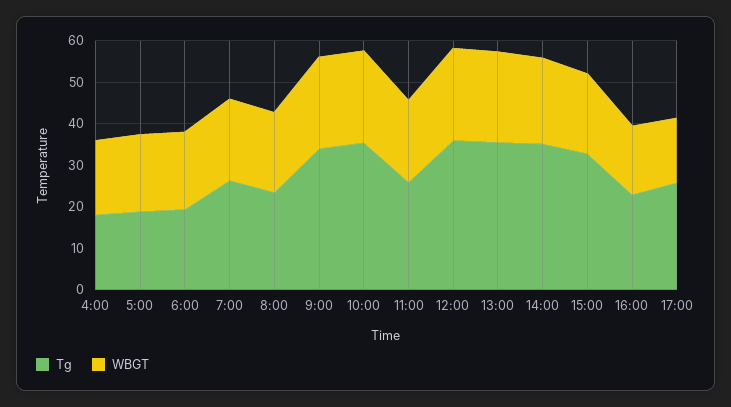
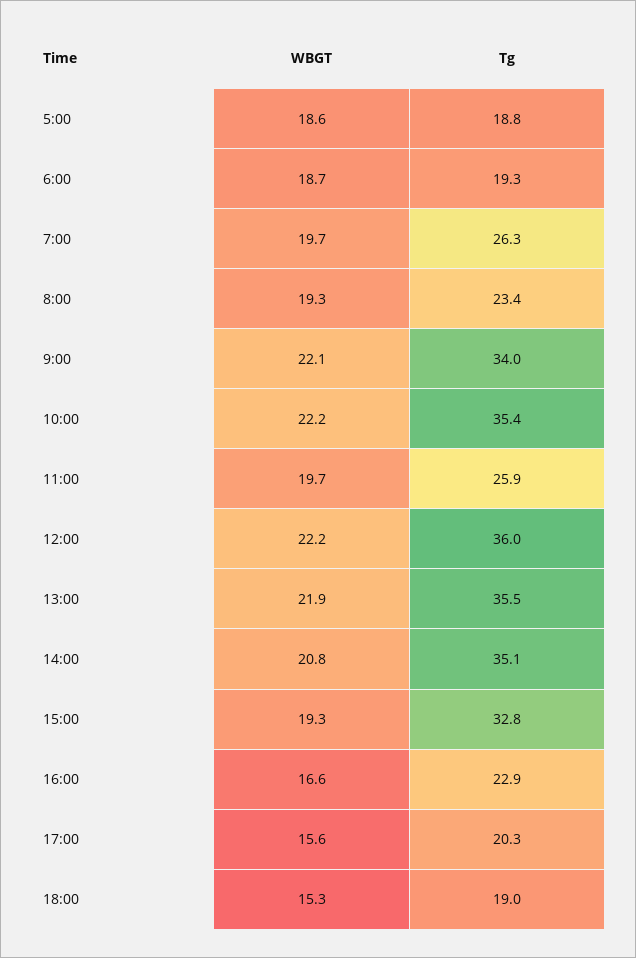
Tg, 4:00: 18 -> none
WBGT, 4:00: 18 -> none
Tg, 17:00: 26 -> 20.3
WBGT, 18:00: none -> 15.3
Tg, 18:00: none -> 19

